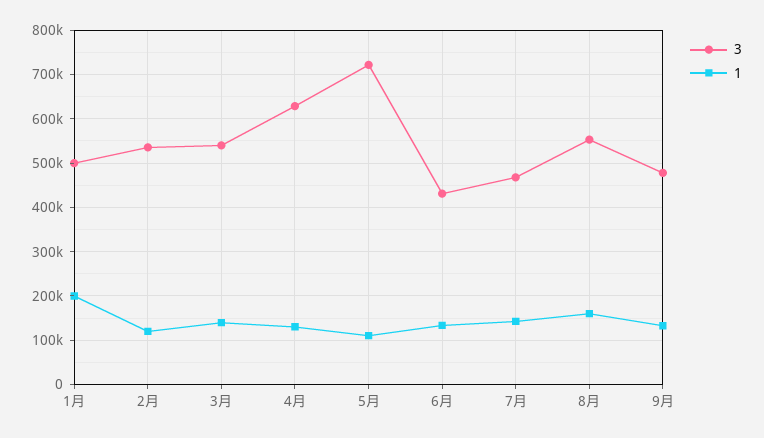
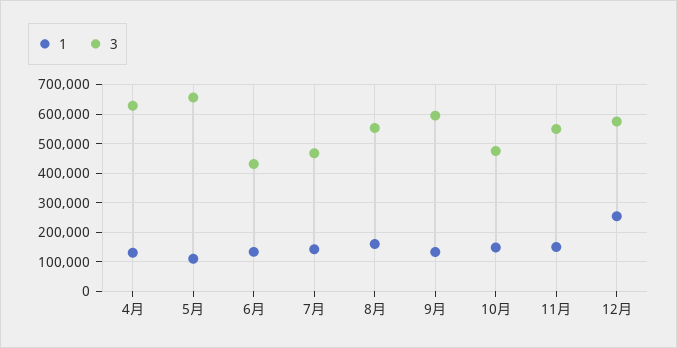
3, 1月: 500000 -> none
1, 1月: 200000 -> none
3, 2月: 540000 -> none
1, 2月: 120000 -> none
3, 3月: 540000 -> none
1, 3月: 140000 -> none
3, 5月: 720000 -> 650000
3, 9月: 480000 -> 600000
1, 10月: none -> 150000
3, 10月: none -> 475000
1, 11月: none -> 150000
3, 11月: none -> 550000
1, 12月: none -> 250000
3, 12月: none -> 575000

